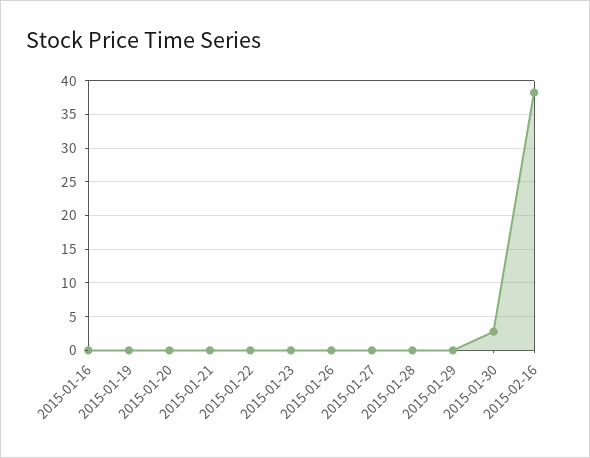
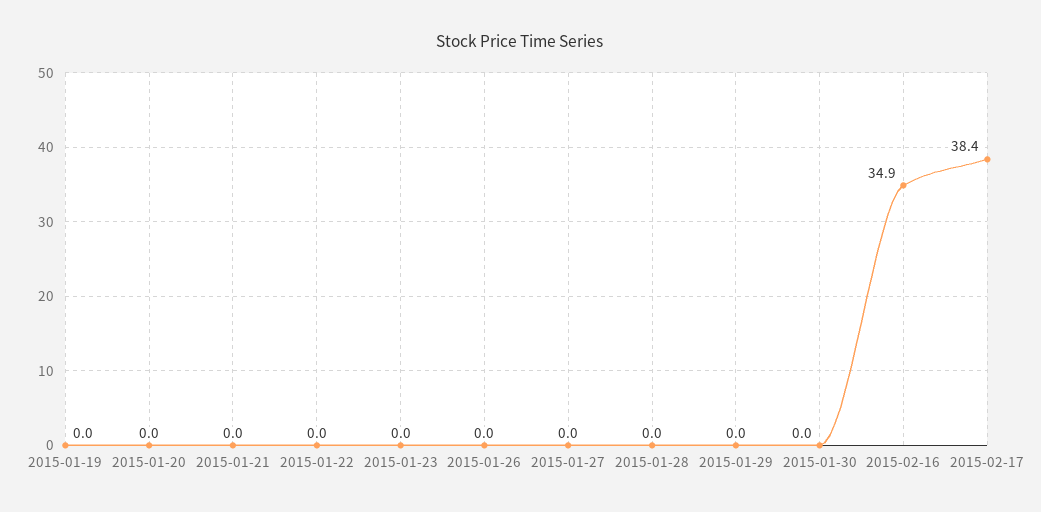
2015-01-16: 0 -> none
2015-01-30: 3 -> 0
2015-02-16: 38 -> 34.9
2015-02-17: none -> 38.4

